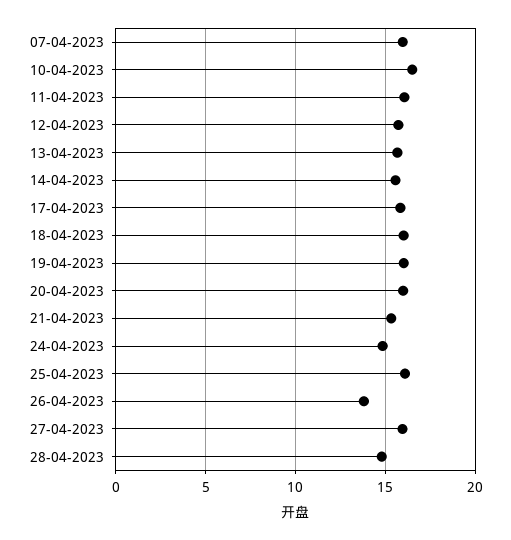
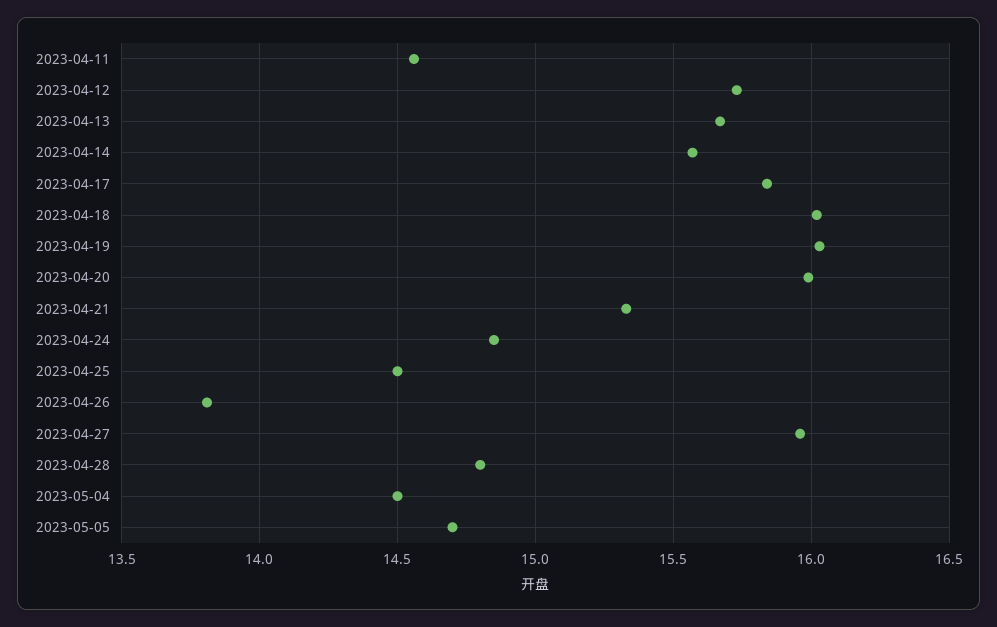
07-04-2023: 16 -> none
10-04-2023: 16.5 -> none
11-04-2023: 16 -> 14.55
25-04-2023: 16 -> 14.5
2023-05-04: none -> 14.5
2023-05-05: none -> 14.7

